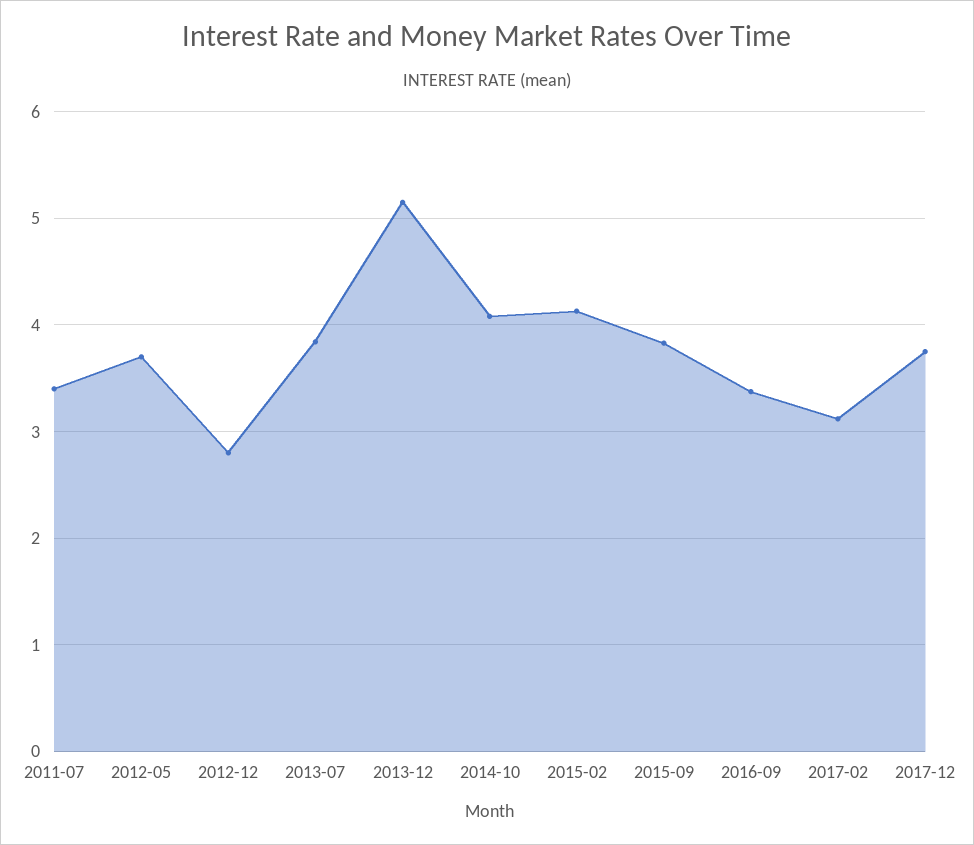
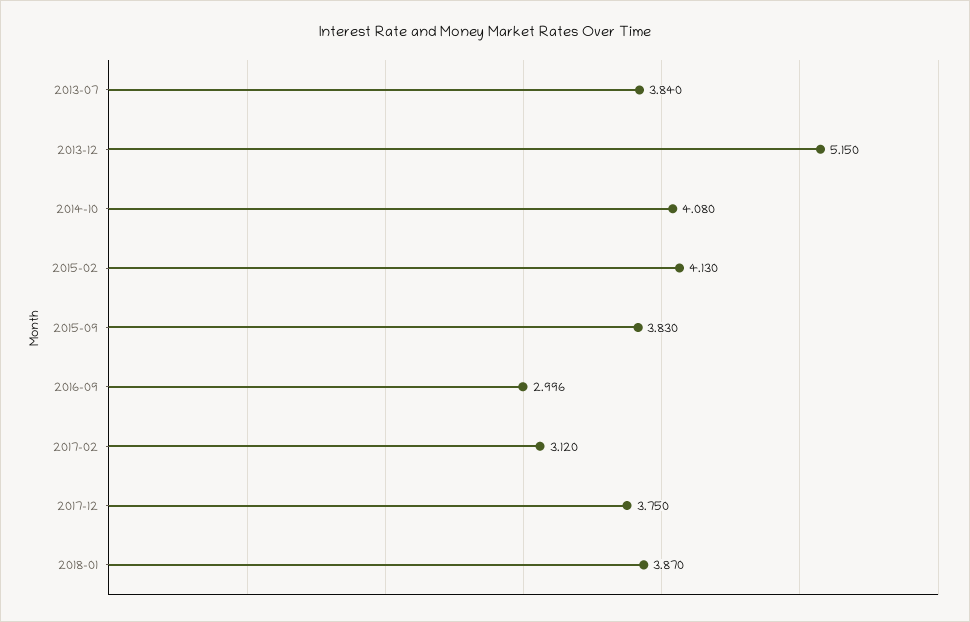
2011-07: 3.4 -> none
2012-05: 3.7 -> none
2012-12: 2.8 -> none
2016-09: 3.4 -> 2.996
2018-01: none -> 3.87

